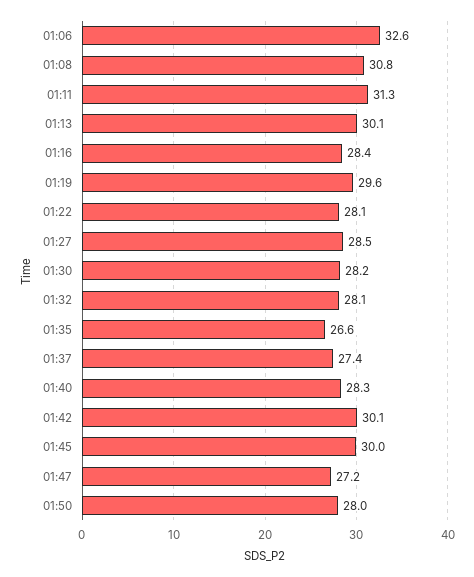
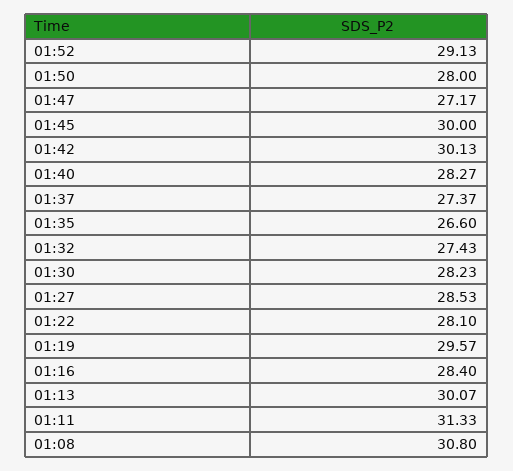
01:06: 32.6 -> none
01:32: 28.1 -> 27.43
01:52: none -> 29.13

